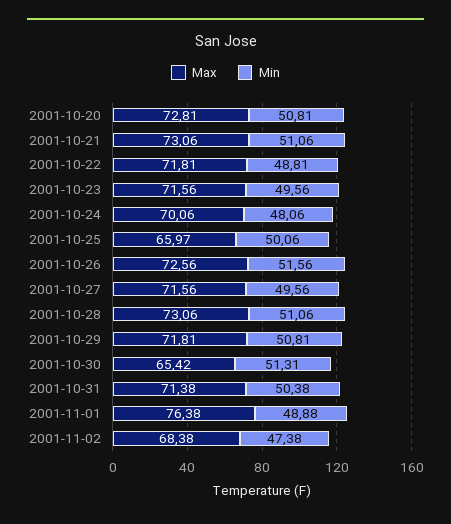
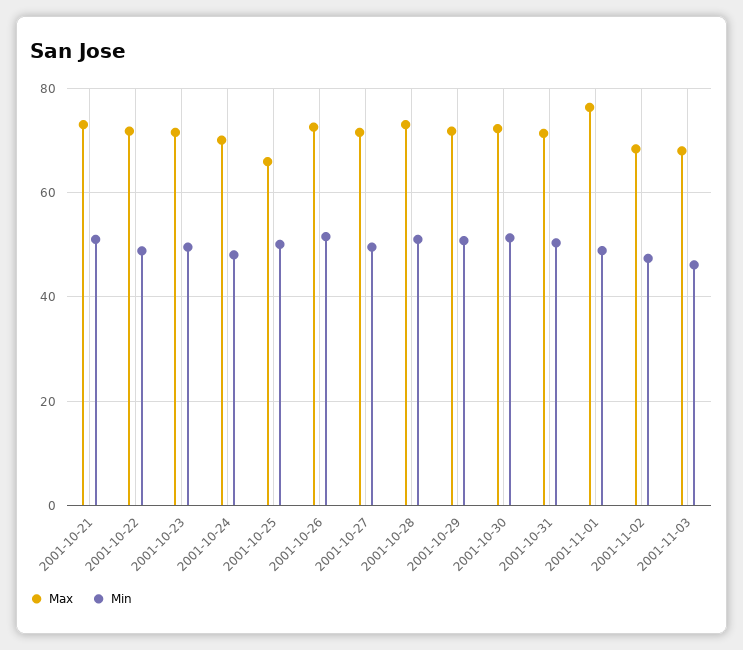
Max, 2001-10-20: 72.81 -> none
Min, 2001-10-20: 50.81 -> none
Max, 2001-10-30: 65.42 -> 72
Max, 2001-11-03: none -> 68
Min, 2001-11-03: none -> 46

